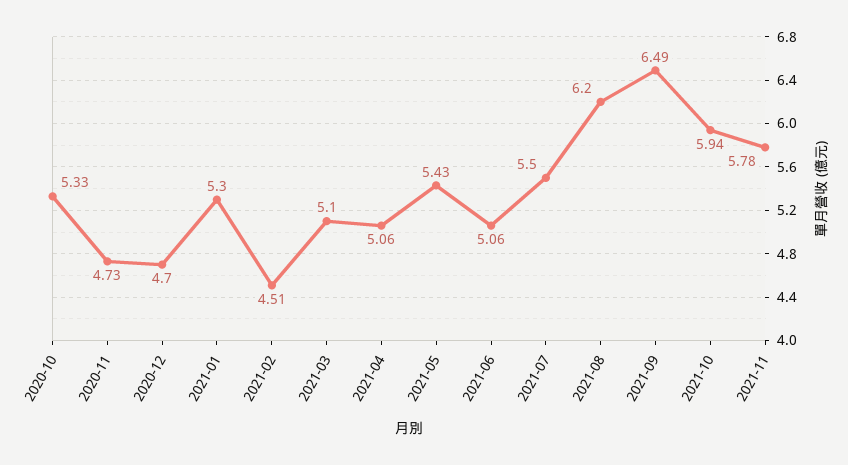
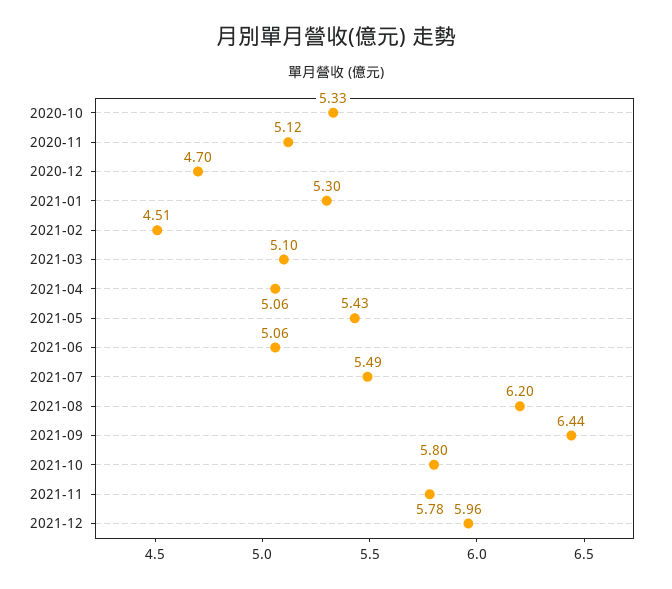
2020-11: 4.73 -> 5.12
2021-07: 5.5 -> 5.49
2021-09: 6.49 -> 6.44
2021-10: 5.94 -> 5.8
2021-12: none -> 5.96

